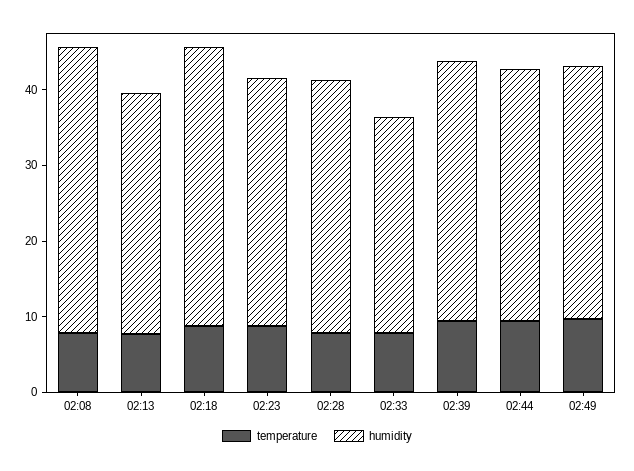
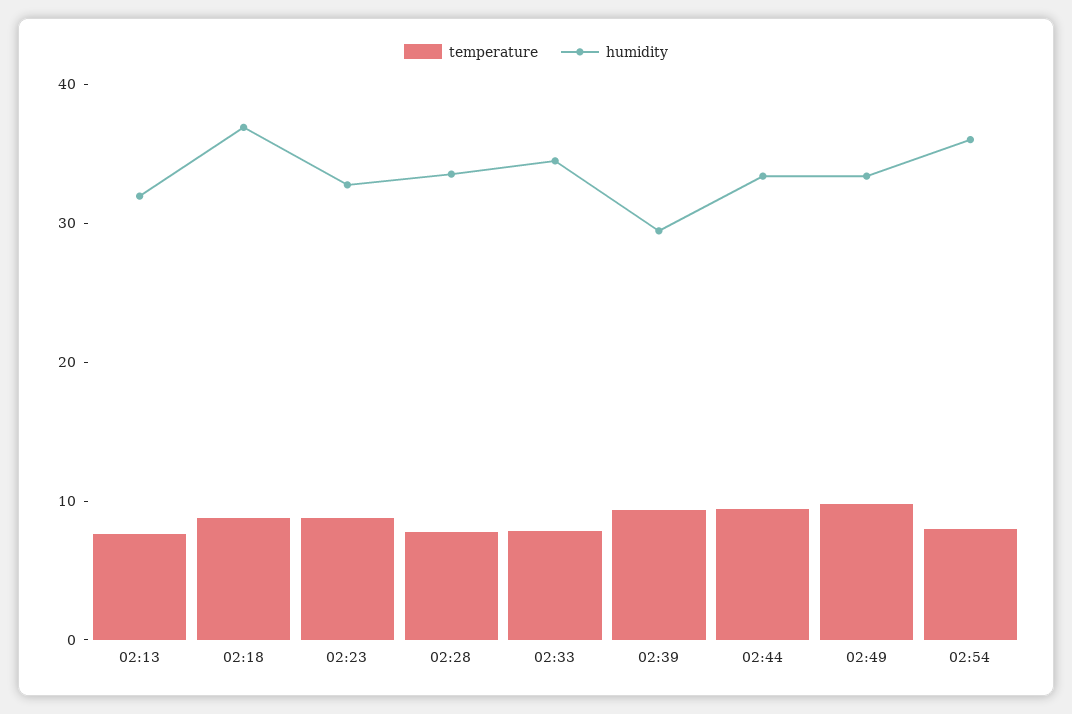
temperature, 02:08: 8 -> none
humidity, 02:08: 38 -> none
humidity, 02:33: 28 -> 34
humidity, 02:39: 34 -> 30
temperature, 02:54: none -> 8
humidity, 02:54: none -> 36

